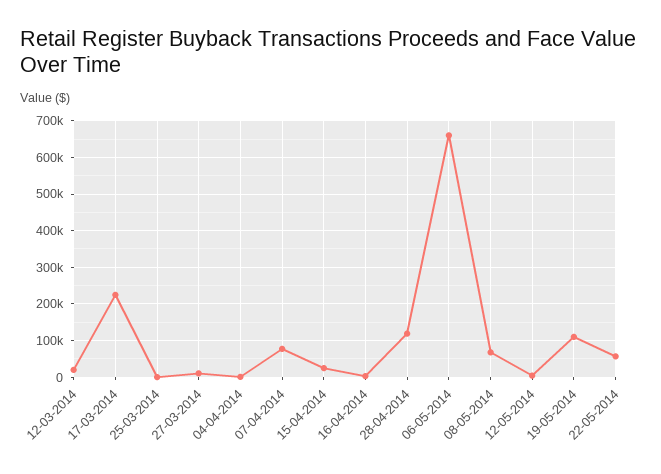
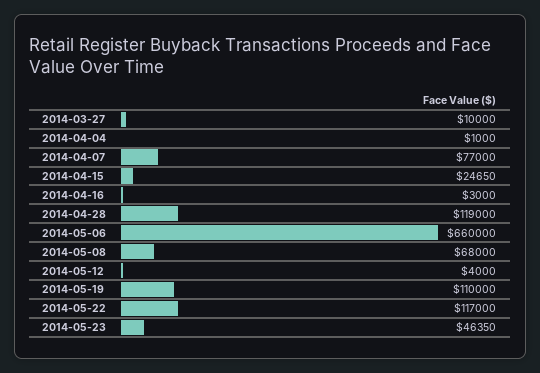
12-03-2014: 20000 -> none
17-03-2014: 220000 -> none
25-03-2014: 0 -> none
22-05-2014: 60000 -> 117000
2014-05-23: none -> 46350

